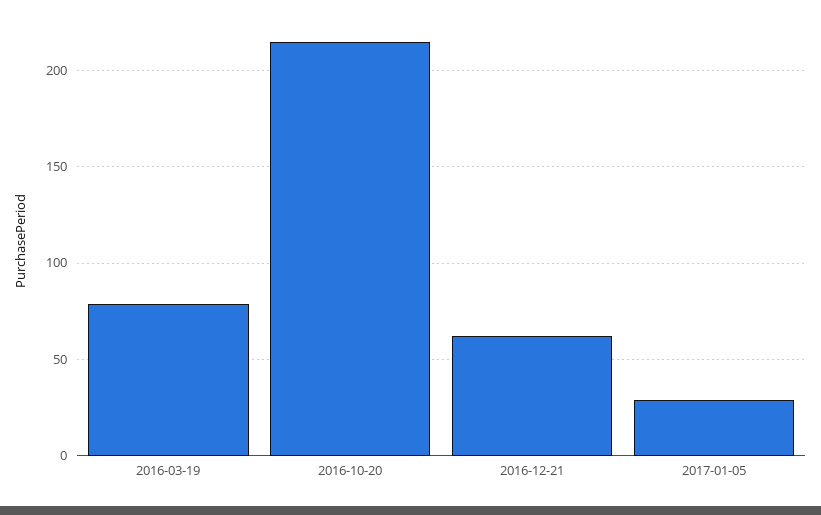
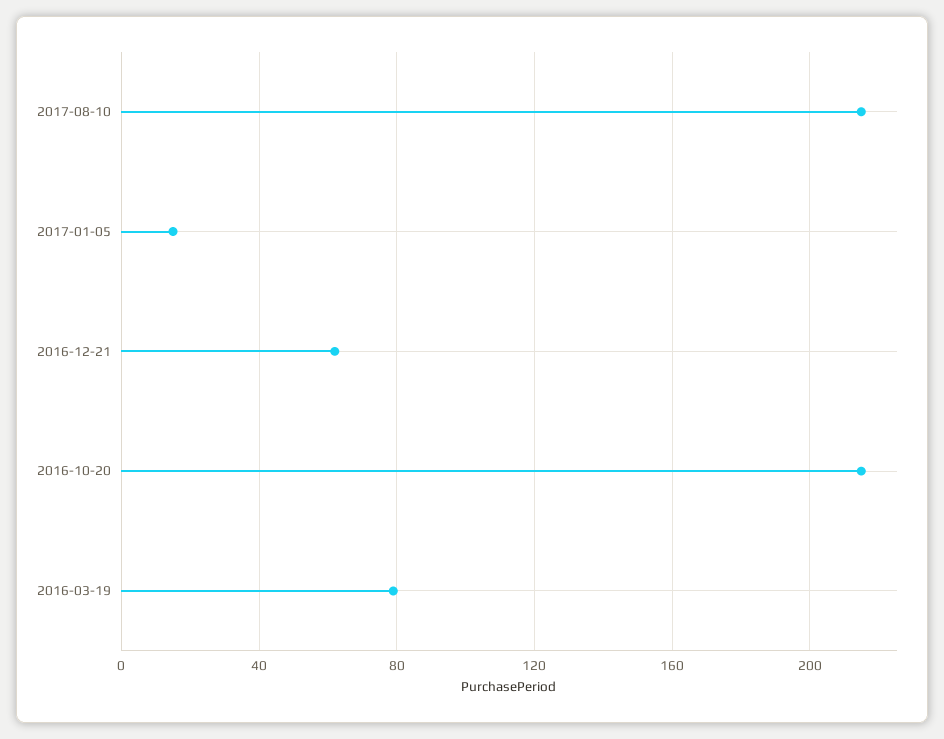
2017-01-05: 30 -> 15
2017-08-10: none -> 215

